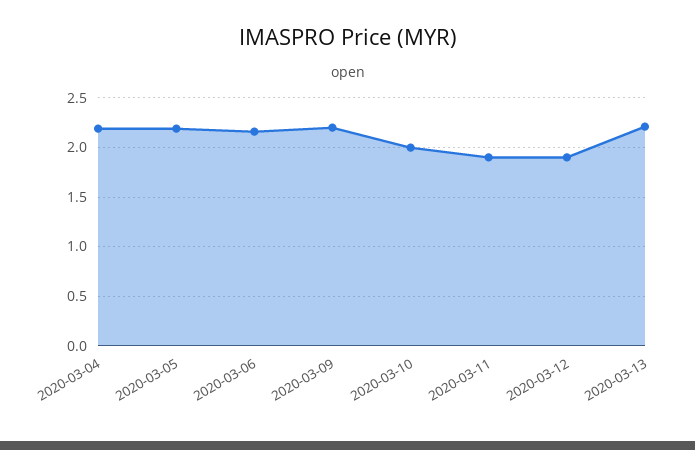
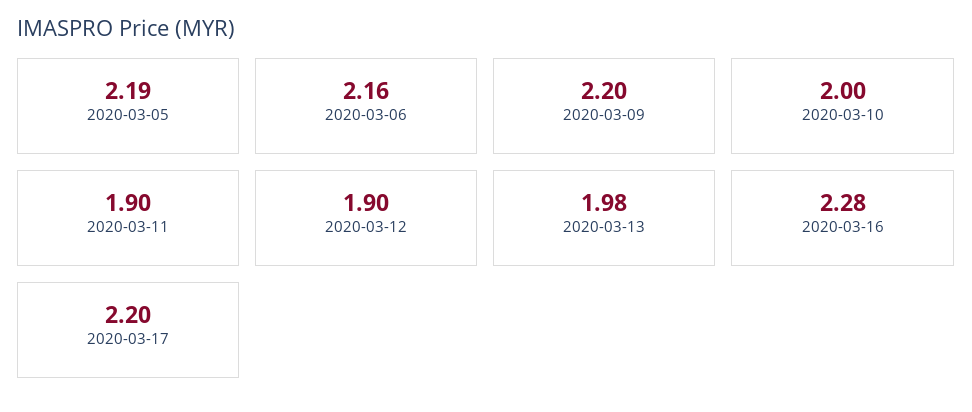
2020-03-04: 2.2 -> none
2020-03-13: 2.2 -> 1.98
2020-03-16: none -> 2.28
2020-03-17: none -> 2.2

